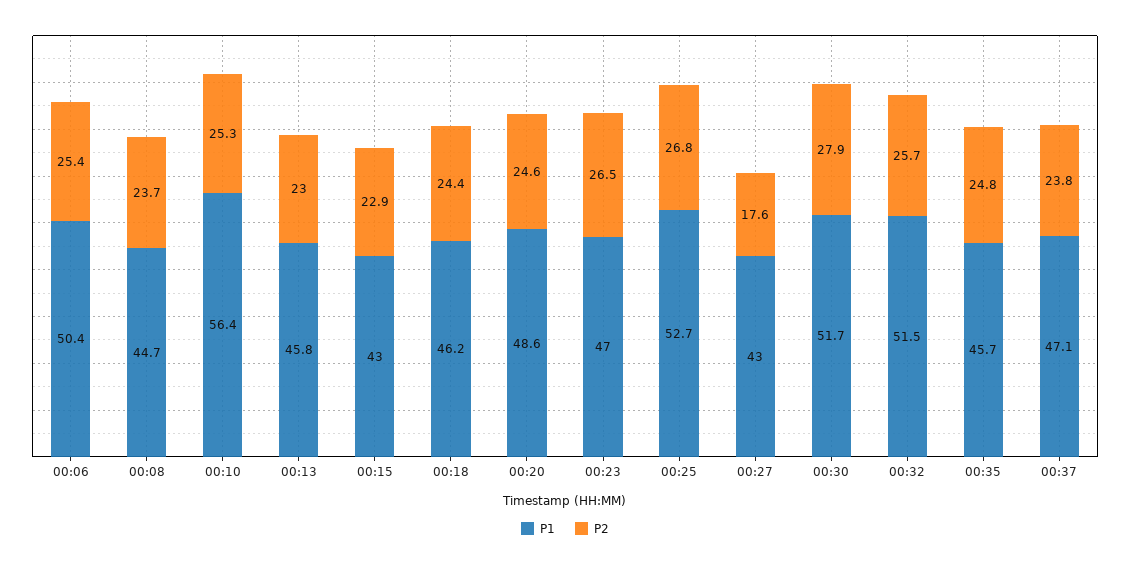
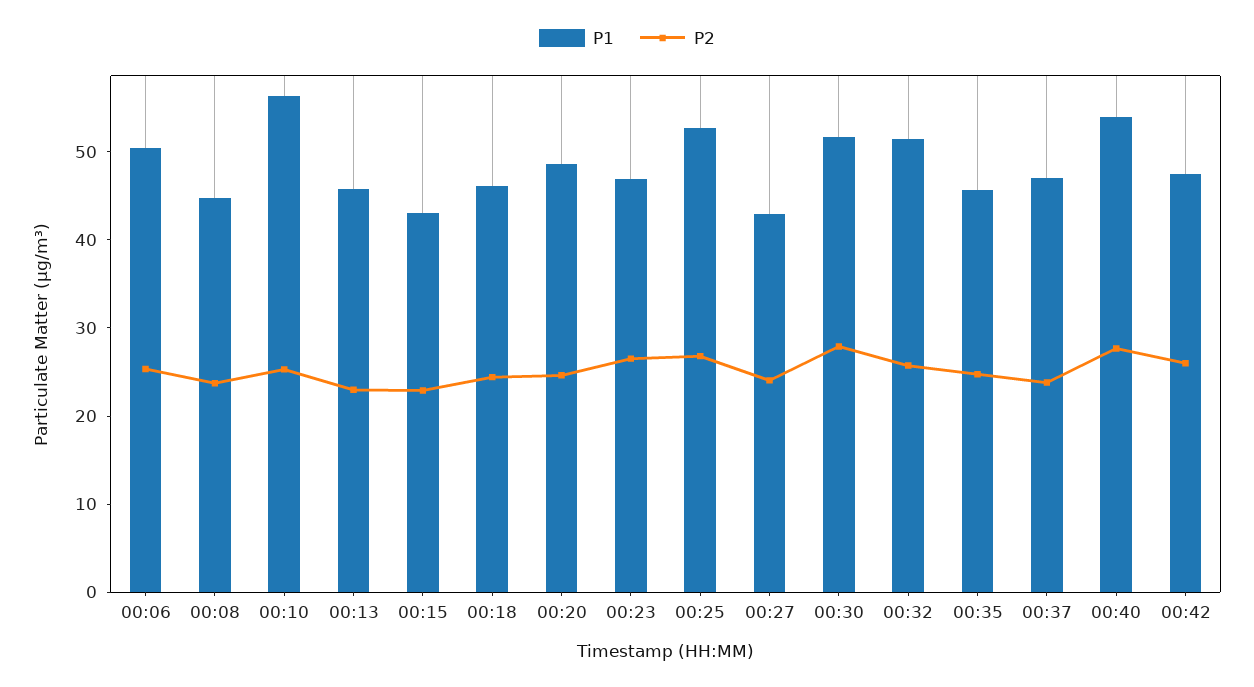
P2, 00:27: 17.6 -> 24
P1, 00:40: none -> 54
P2, 00:40: none -> 28
P1, 00:42: none -> 48
P2, 00:42: none -> 26

